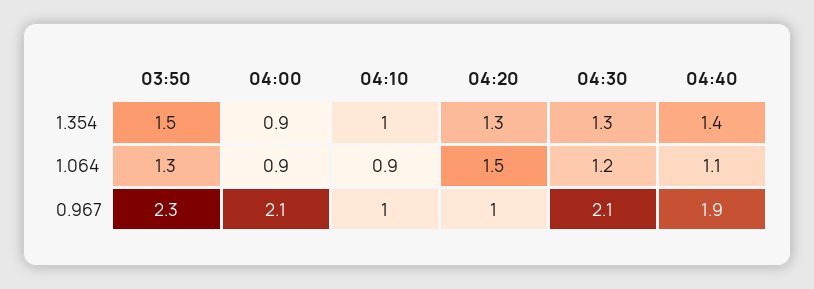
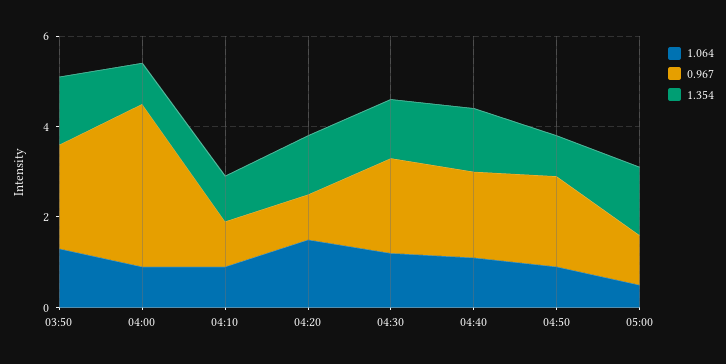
0.967, 04:00: 2.1 -> 3.5
1.064, 04:50: none -> 1
0.967, 04:50: none -> 2
1.354, 04:50: none -> 1
1.064, 05:00: none -> 0.5
0.967, 05:00: none -> 1
1.354, 05:00: none -> 1.5

